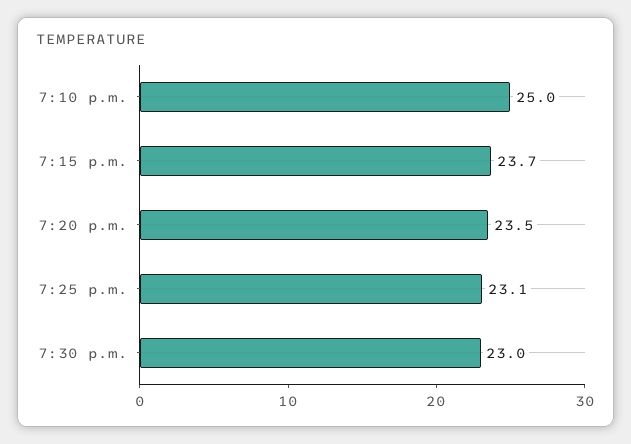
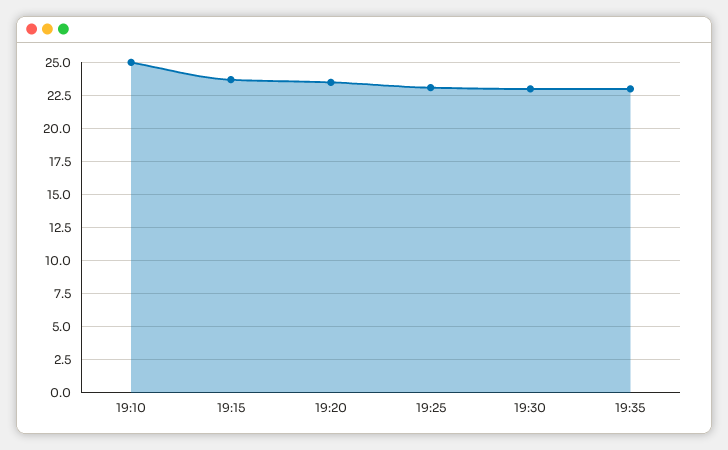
19:35: none -> 23

